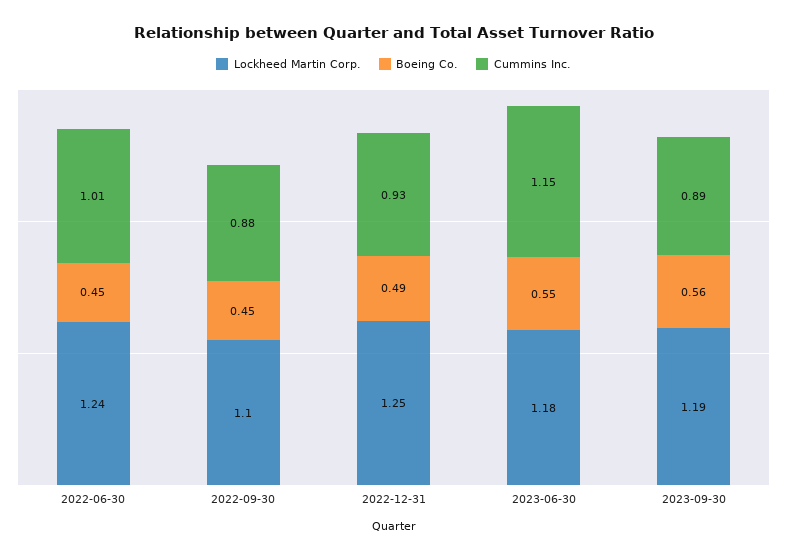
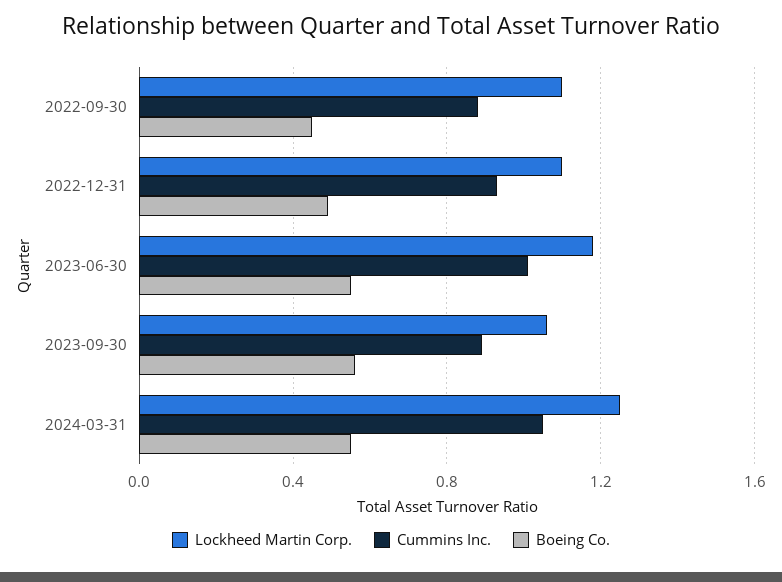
Lockheed Martin Corp., 2022-06-30: 1.24 -> none
Boeing Co., 2022-06-30: 0.45 -> none
Cummins Inc., 2022-06-30: 1.01 -> none
Lockheed Martin Corp., 2022-12-31: 1.25 -> 1.1
Cummins Inc., 2023-06-30: 1.15 -> 1
Lockheed Martin Corp., 2023-09-30: 1.19 -> 1.05
Lockheed Martin Corp., 2024-03-31: none -> 1.25
Cummins Inc., 2024-03-31: none -> 1.05
Boeing Co., 2024-03-31: none -> 0.55

